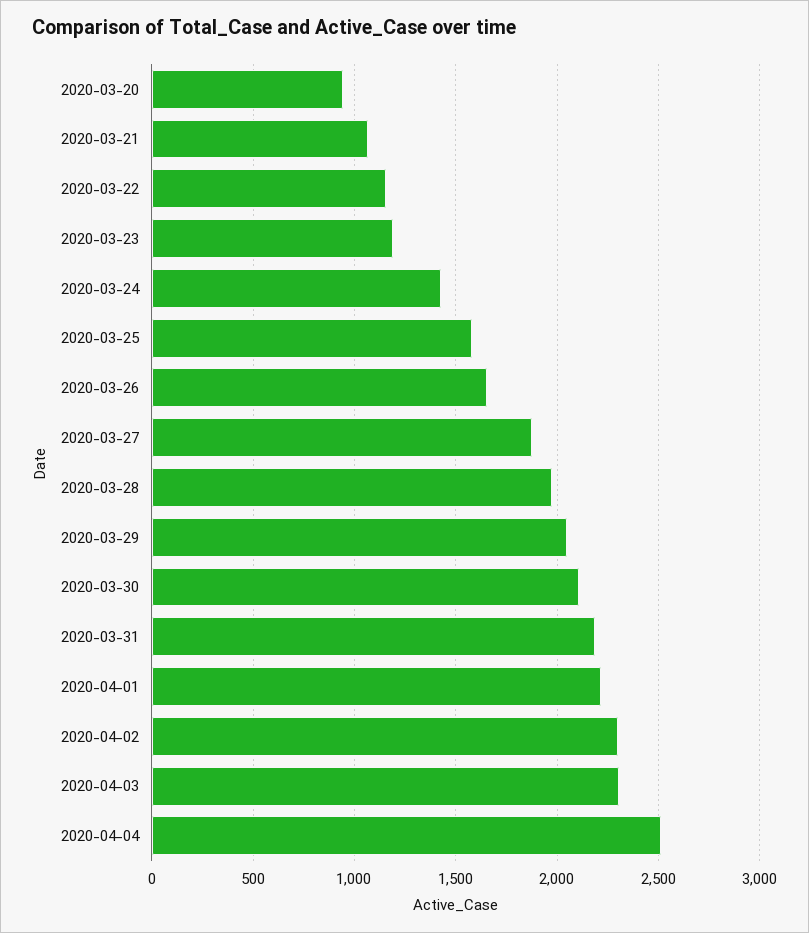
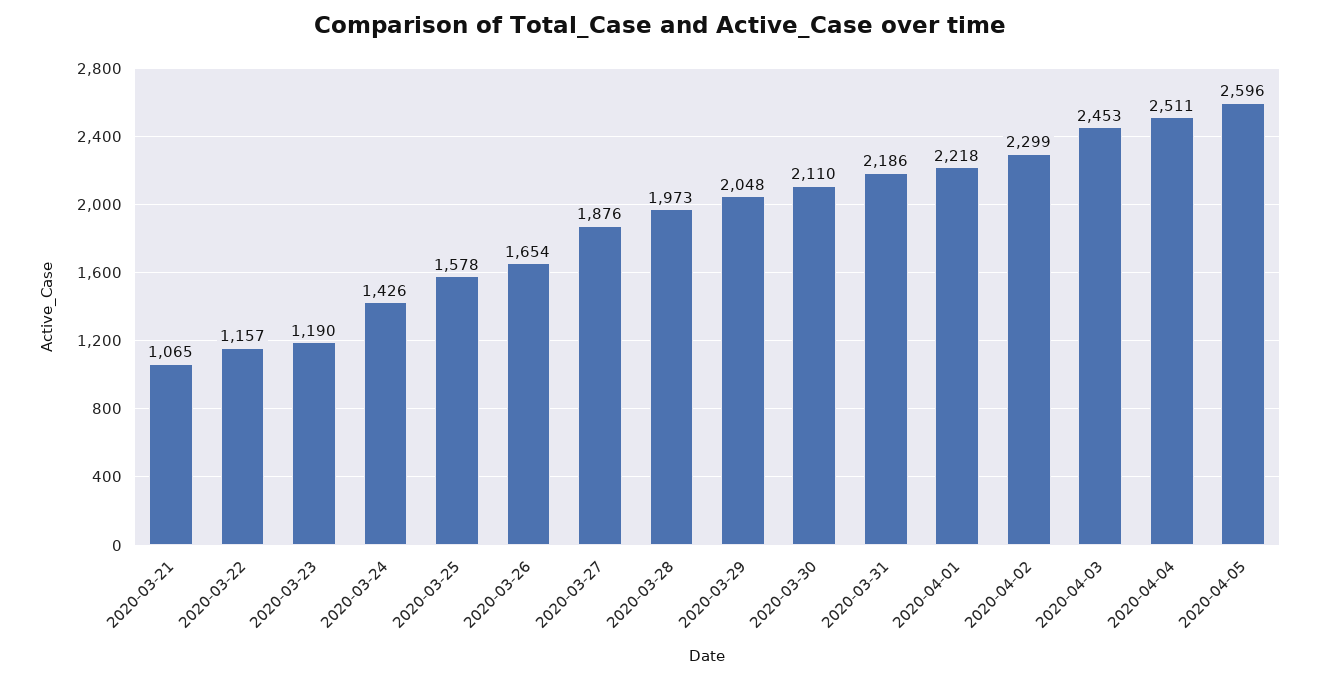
2020-03-20: 950 -> none
2020-04-03: 2300 -> 2453
2020-04-05: none -> 2596

